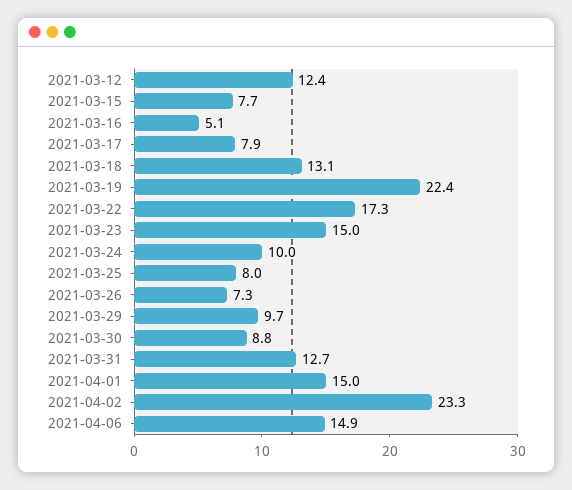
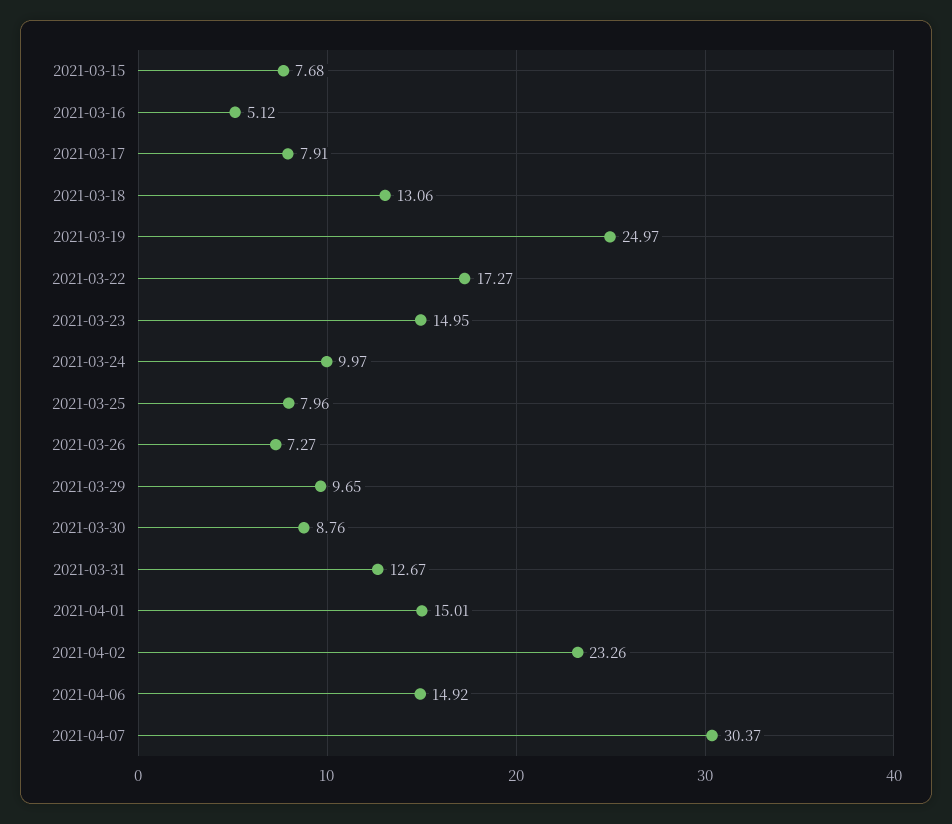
2021-03-12: 12.4 -> none
2021-03-19: 22.4 -> 24.97
2021-04-07: none -> 30.37

